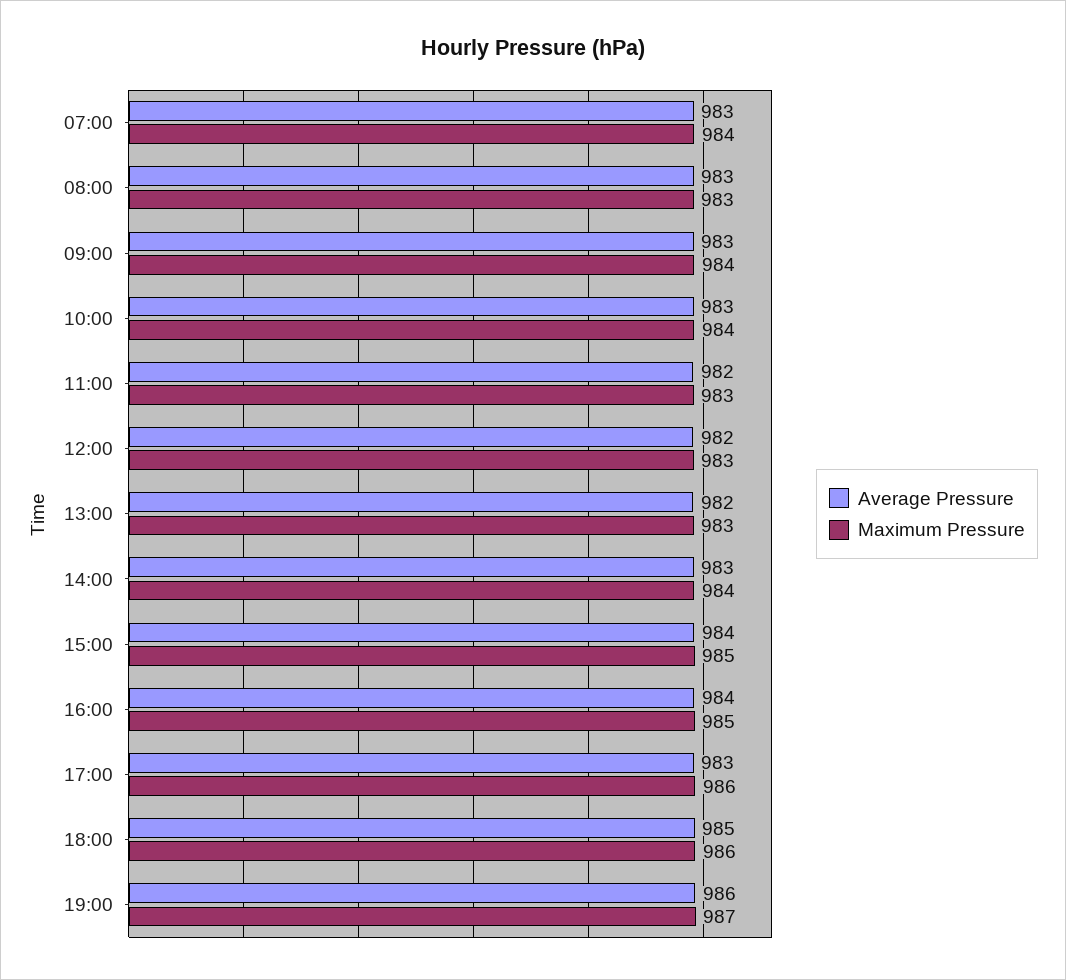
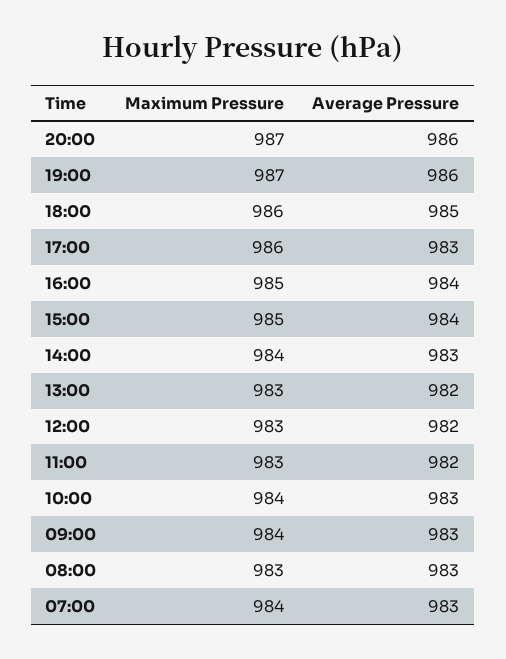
Maximum Pressure, 20:00: none -> 987
Average Pressure, 20:00: none -> 986

